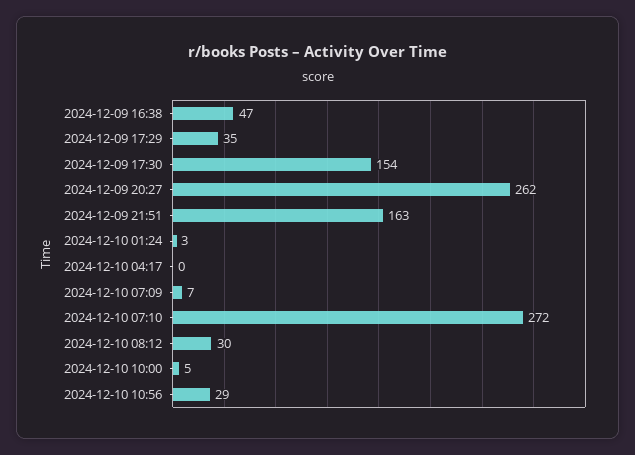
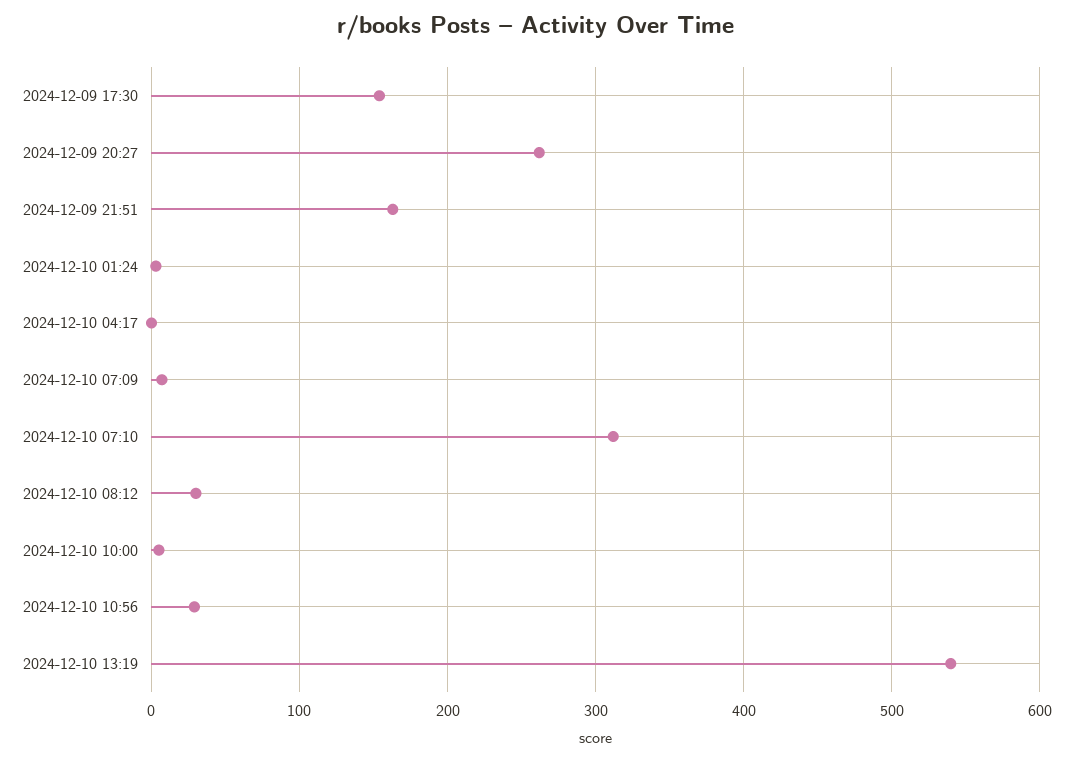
2024-12-09 16:38: 47 -> none
2024-12-09 17:29: 35 -> none
2024-12-10 07:10: 272 -> 310
2024-12-10 13:19: none -> 540

